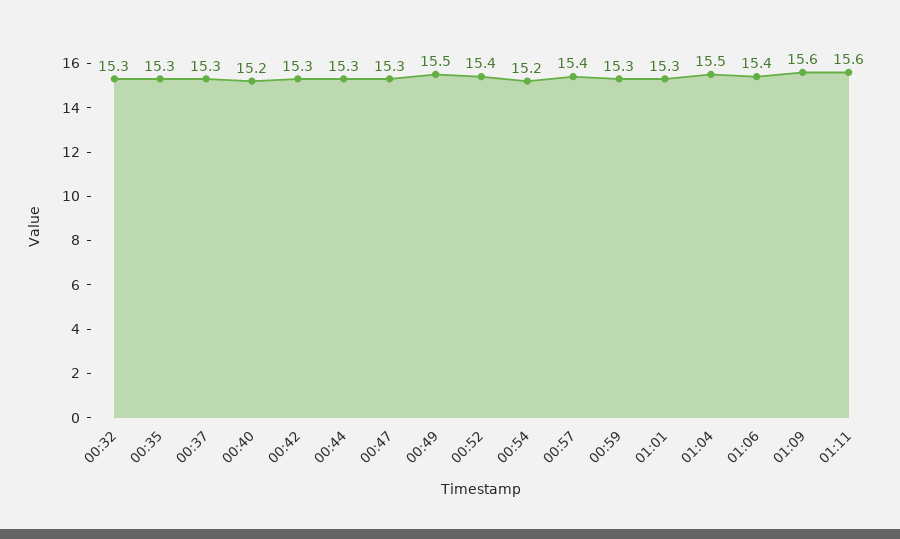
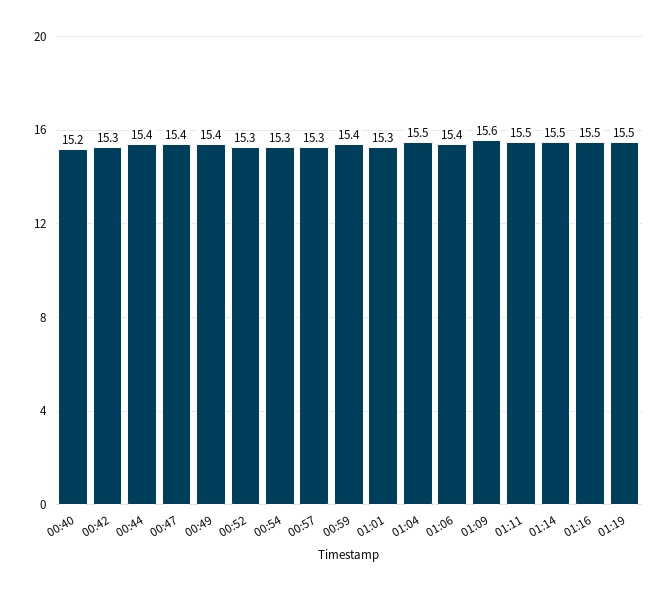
00:32: 15.3 -> none
00:35: 15.3 -> none
00:37: 15.3 -> none
00:44: 15.3 -> 15.4
00:47: 15.3 -> 15.4
00:49: 15.5 -> 15.4
00:52: 15.4 -> 15.3
00:54: 15.2 -> 15.3
00:57: 15.4 -> 15.3
00:59: 15.3 -> 15.4
01:11: 15.6 -> 15.5
01:14: none -> 15.5
01:16: none -> 15.5
01:19: none -> 15.5

